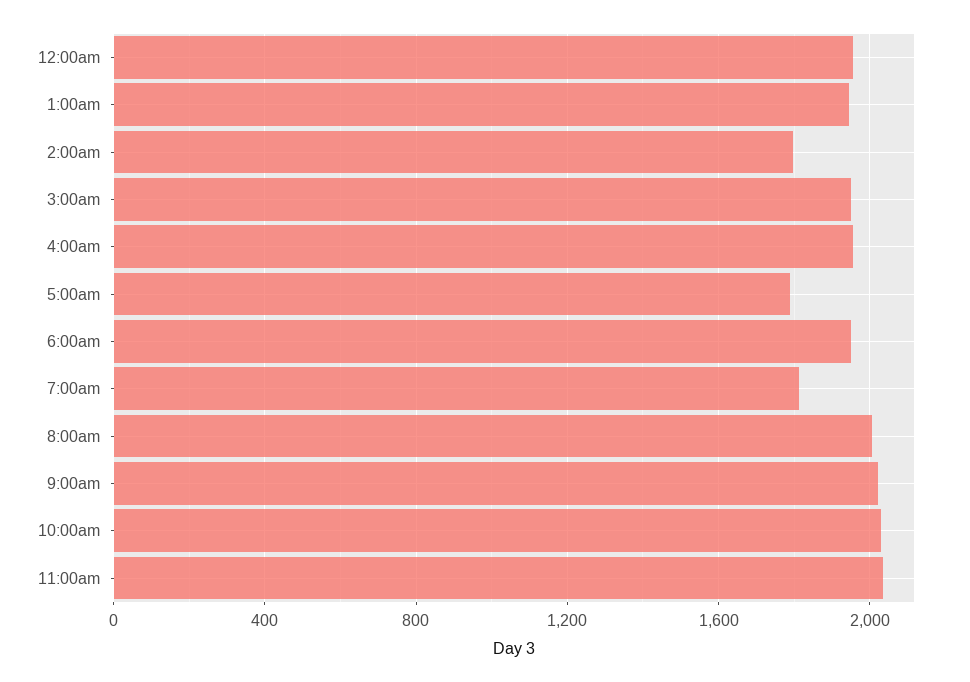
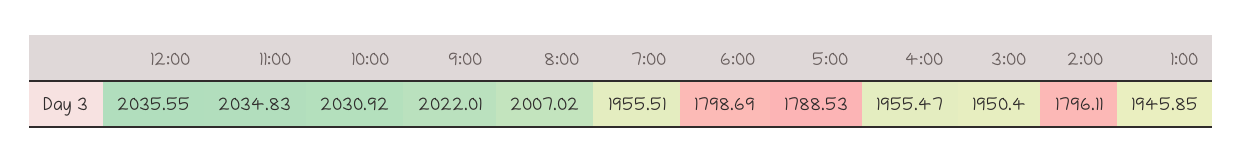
12:00am: 1950 -> none
6:00am: 1950 -> 1798.69
7:00am: 1800 -> 1955.51
12:00: none -> 2035.55

